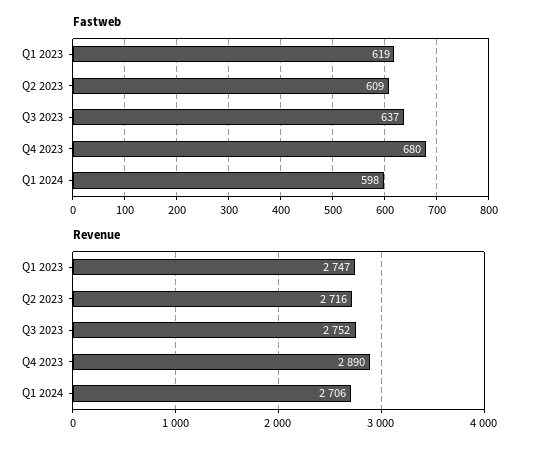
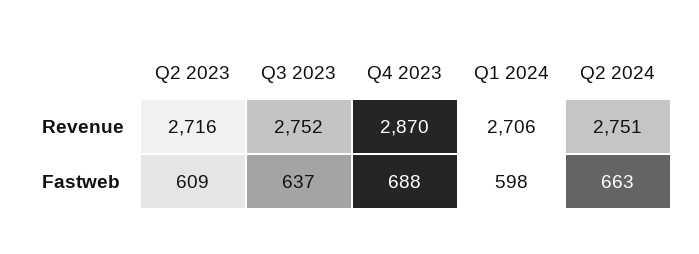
Fastweb, Q1 2023: 619 -> none
Fastweb, Q4 2023: 680 -> 688
Revenue, Q1 2023: 2747 -> none
Revenue, Q4 2023: 2890 -> 2870
Revenue, Q2 2024: none -> 2751
Fastweb, Q2 2024: none -> 663

